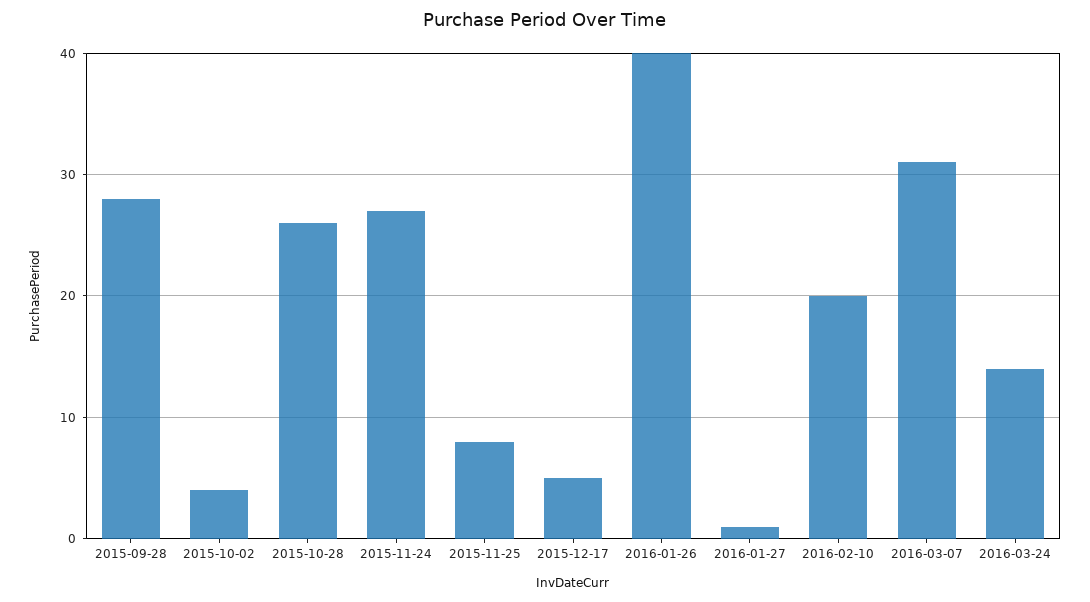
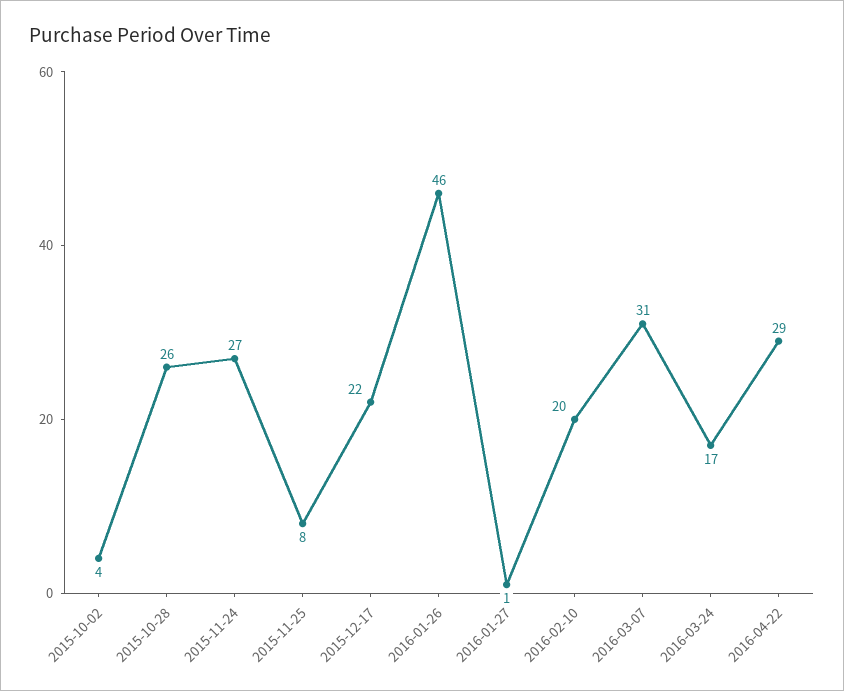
2015-09-28: 28 -> none
2015-12-17: 5 -> 22
2016-01-26: 40 -> 46
2016-03-24: 14 -> 17
2016-04-22: none -> 29

